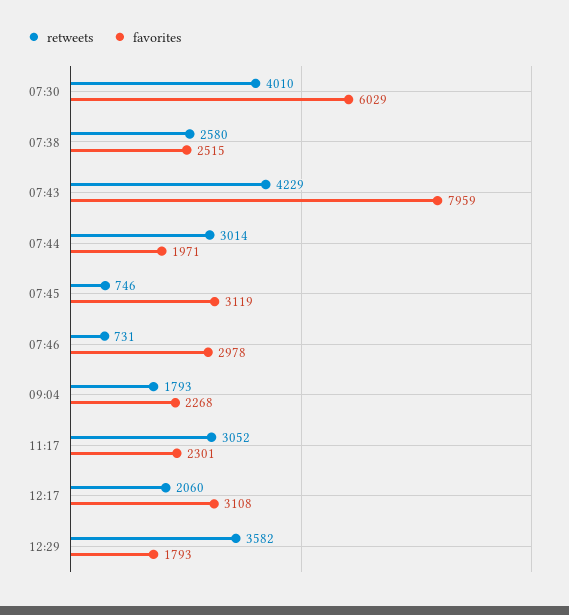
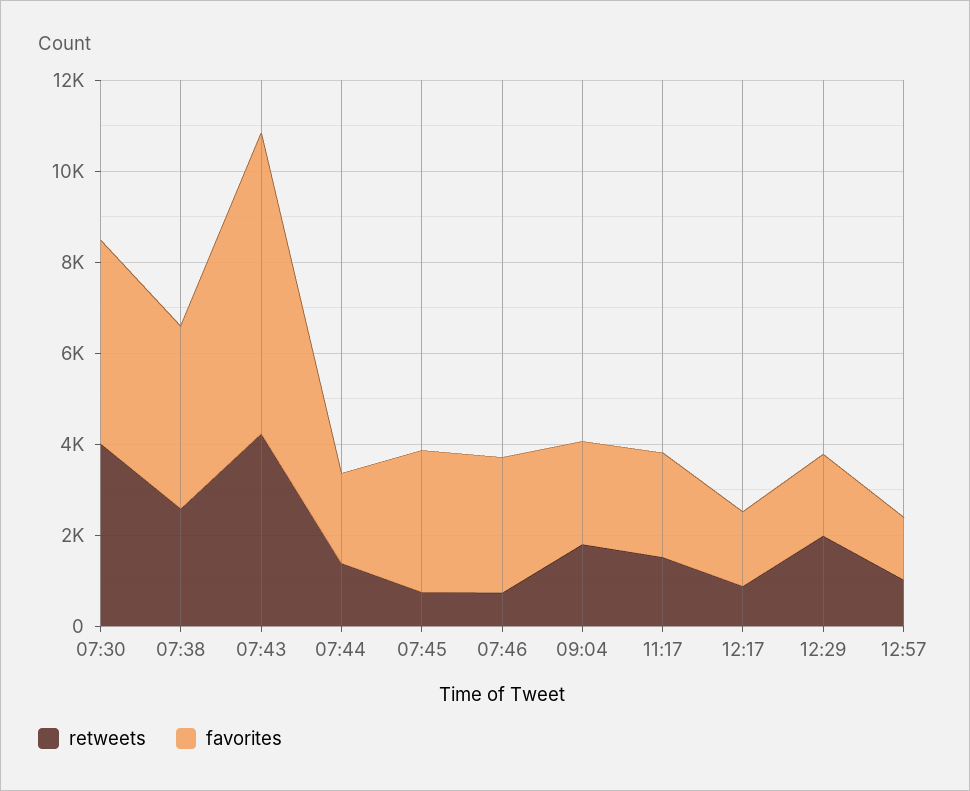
favorites, 07:30: 6029 -> 4500
favorites, 07:38: 2515 -> 4000
favorites, 07:43: 7959 -> 6500
retweets, 07:44: 3014 -> 1500
retweets, 11:17: 3052 -> 1500
retweets, 12:17: 2060 -> 1000
favorites, 12:17: 3108 -> 1500
retweets, 12:29: 3582 -> 2000
retweets, 12:57: none -> 1000
favorites, 12:57: none -> 1500

